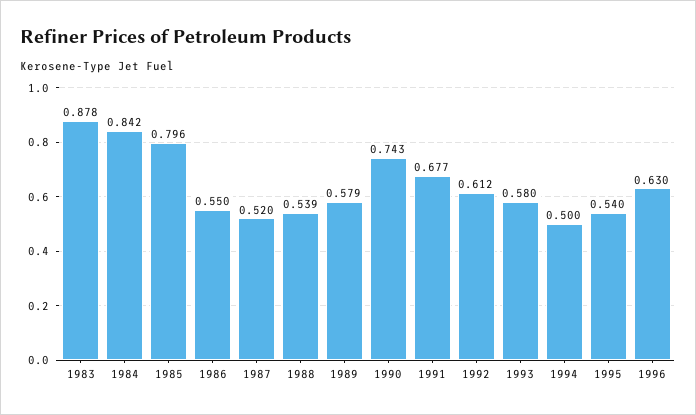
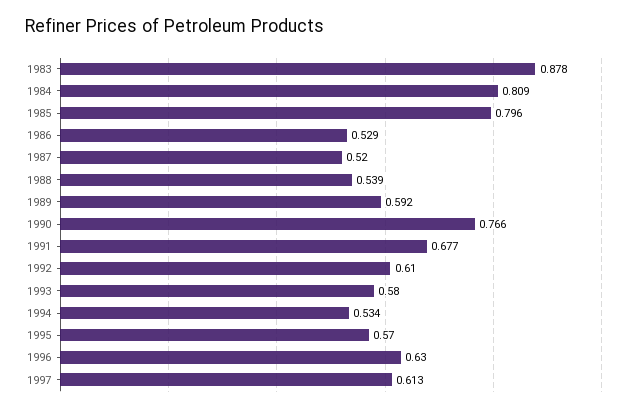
1984: 0.842 -> 0.809
1986: 0.55 -> 0.529
1989: 0.579 -> 0.592
1990: 0.743 -> 0.766
1992: 0.612 -> 0.61
1994: 0.5 -> 0.534
1995: 0.54 -> 0.57
1997: none -> 0.613

